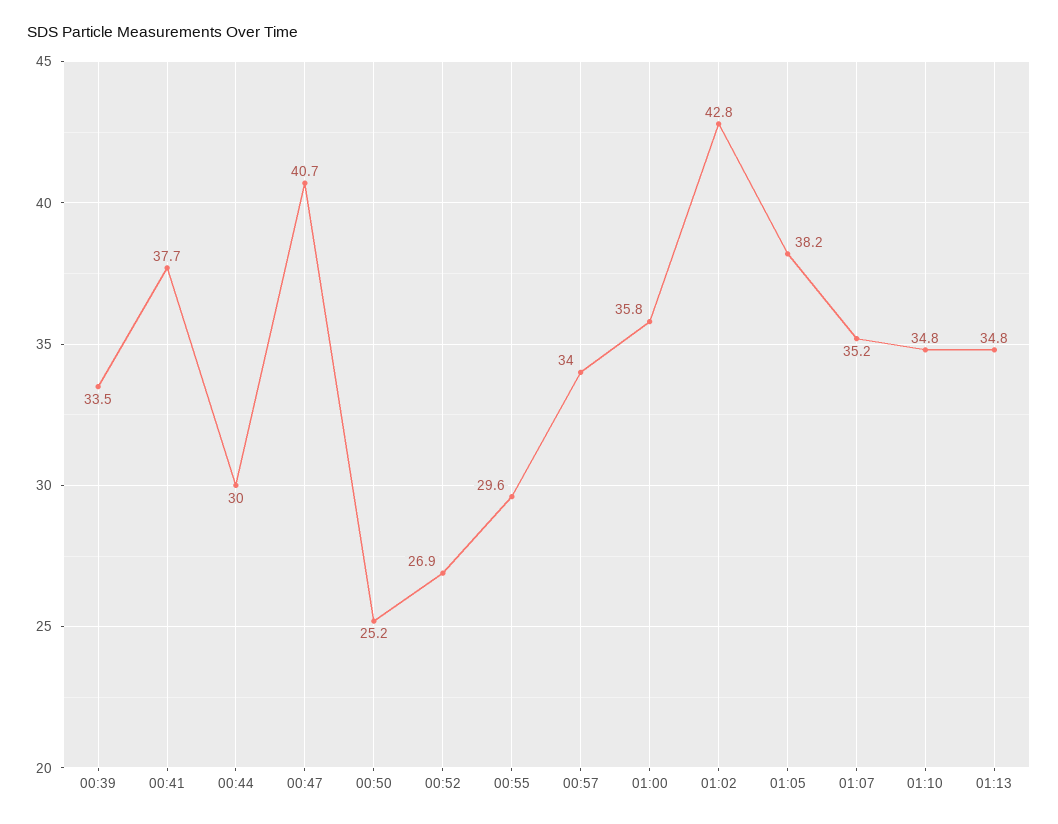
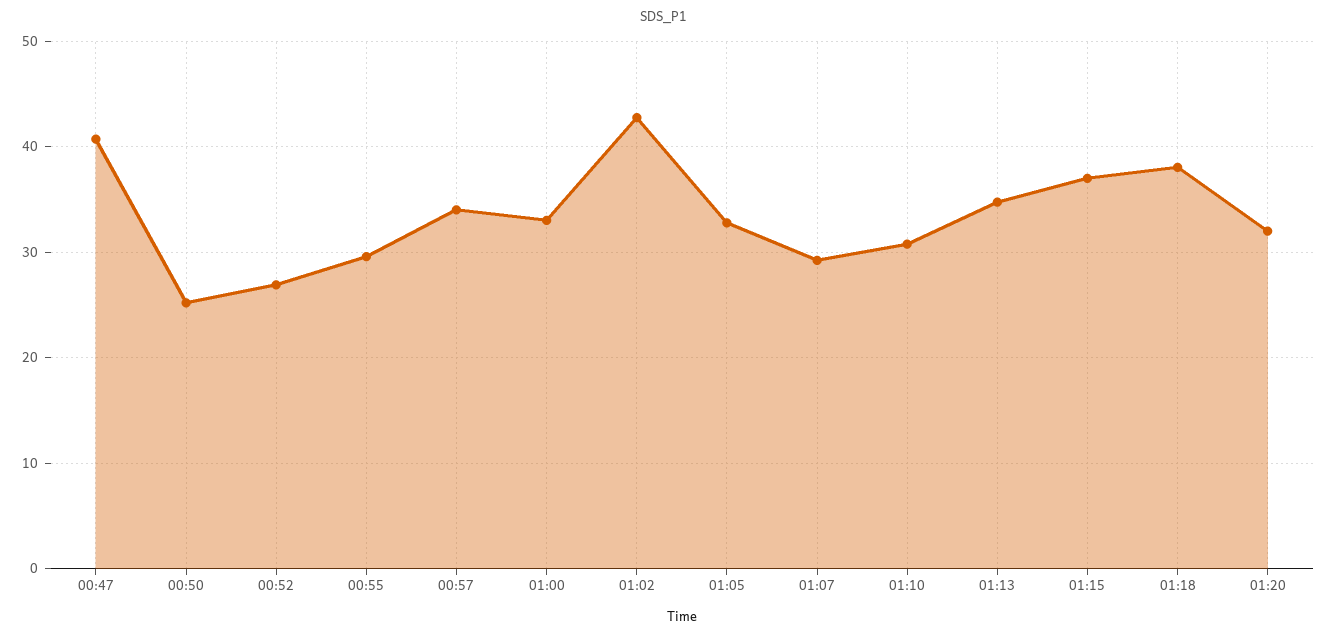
00:39: 33.5 -> none
00:41: 37.7 -> none
00:44: 30 -> none
01:00: 35.8 -> 33
01:05: 38.2 -> 33
01:07: 35.2 -> 29
01:10: 34.8 -> 31
01:15: none -> 37
01:18: none -> 38
01:20: none -> 32

